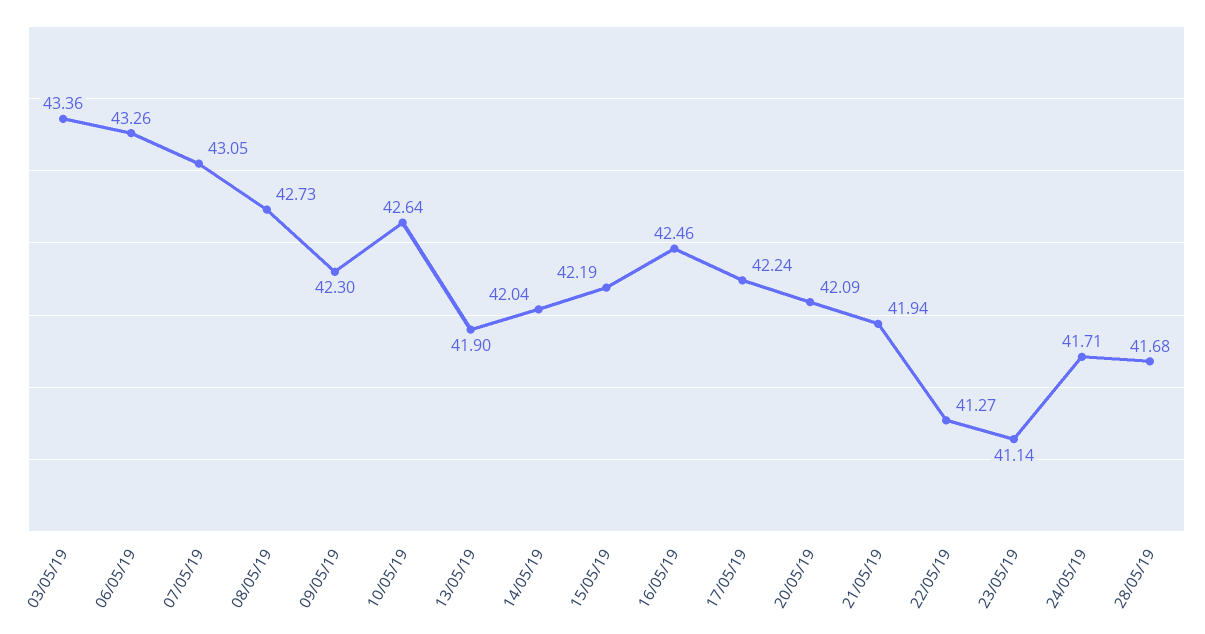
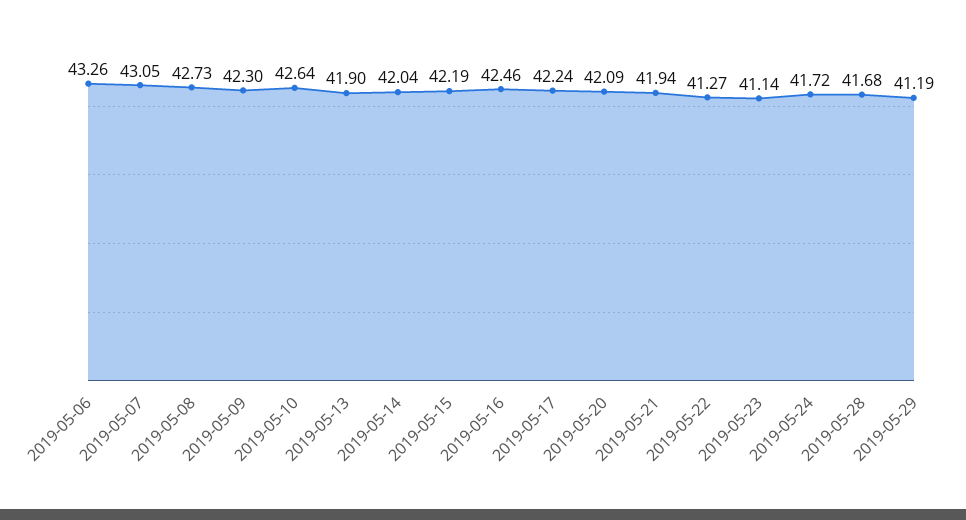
03/05/19: 43.36 -> none
24/05/19: 41.71 -> 41.72
2019-05-29: none -> 41.19

